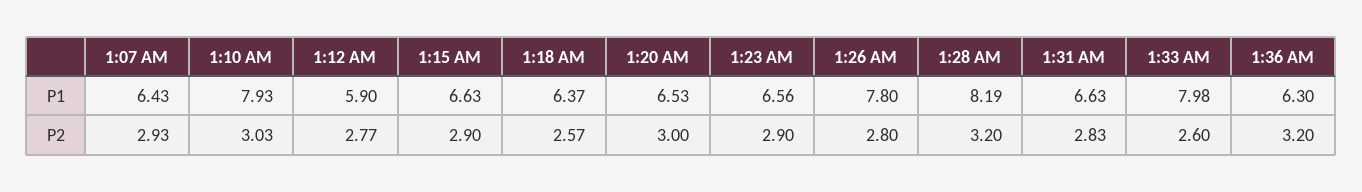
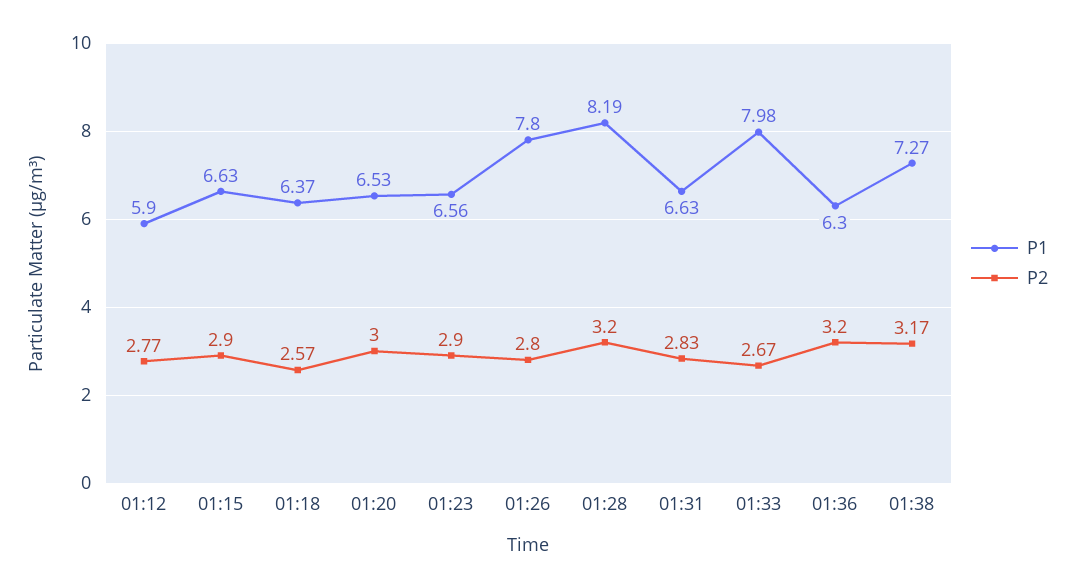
P1, 1:07 AM: 6.43 -> none
P1, 1:10 AM: 7.93 -> none
P2, 1:07 AM: 2.93 -> none
P2, 1:10 AM: 3.03 -> none
P2, 1:33 AM: 2.6 -> 2.67
P1, 01:38: none -> 7.27
P2, 01:38: none -> 3.17

